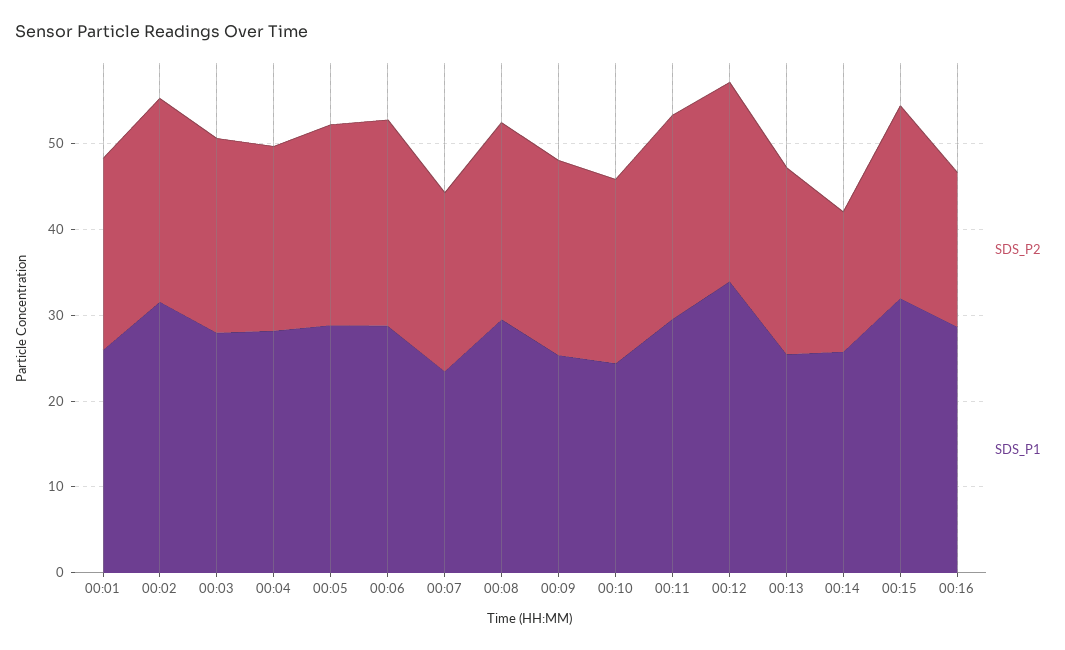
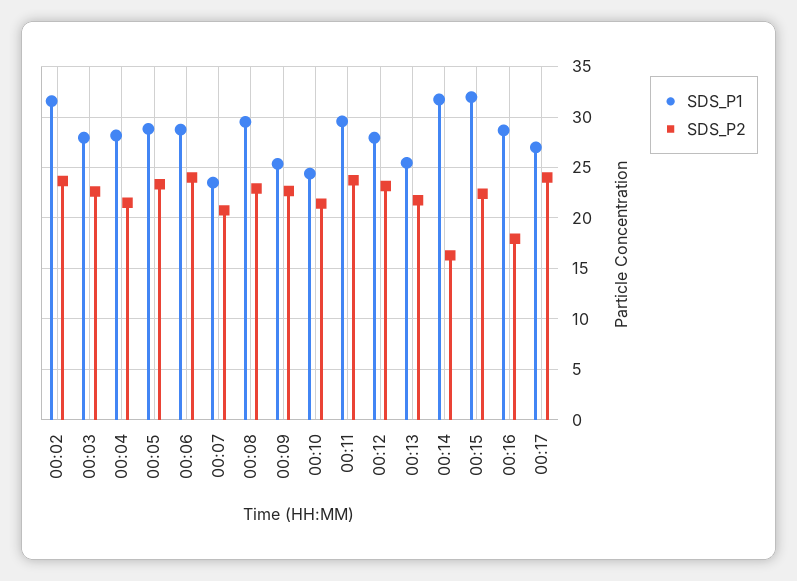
SDS_P2, 00:01: 22 -> none
SDS_P1, 00:01: 26 -> none
SDS_P1, 00:12: 34 -> 28
SDS_P1, 00:14: 26 -> 32
SDS_P1, 00:17: none -> 27
SDS_P2, 00:17: none -> 24

